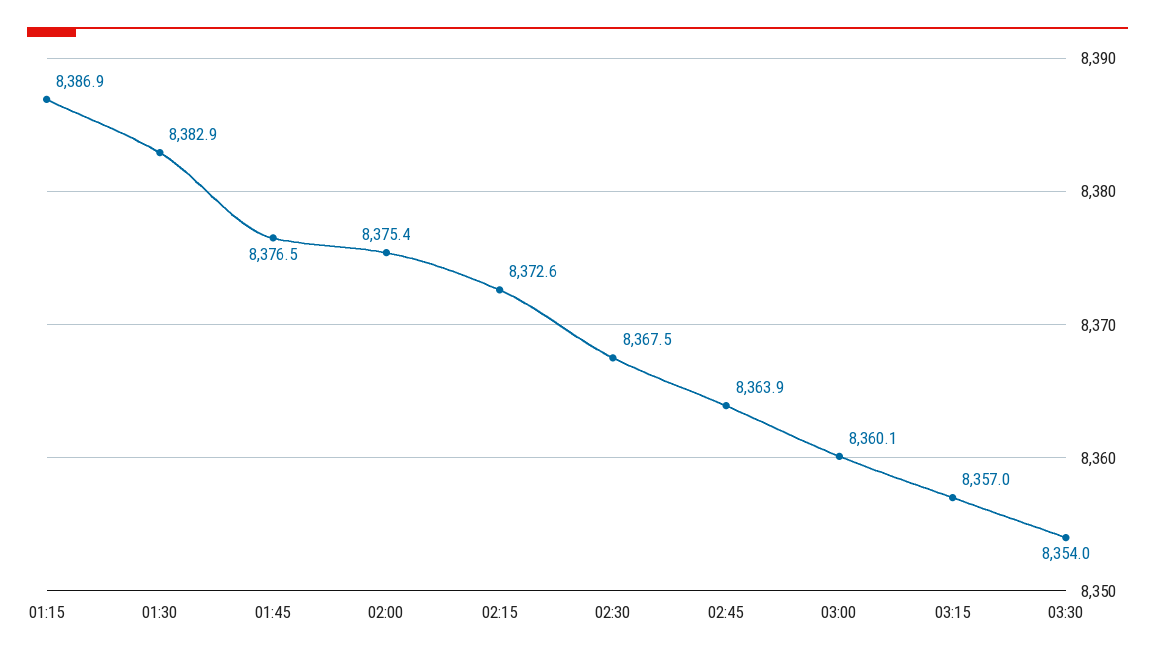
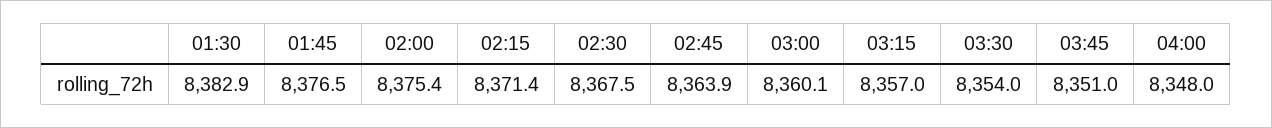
01:15: 8386.9 -> none
02:15: 8372.6 -> 8371.4
03:45: none -> 8351
04:00: none -> 8348

